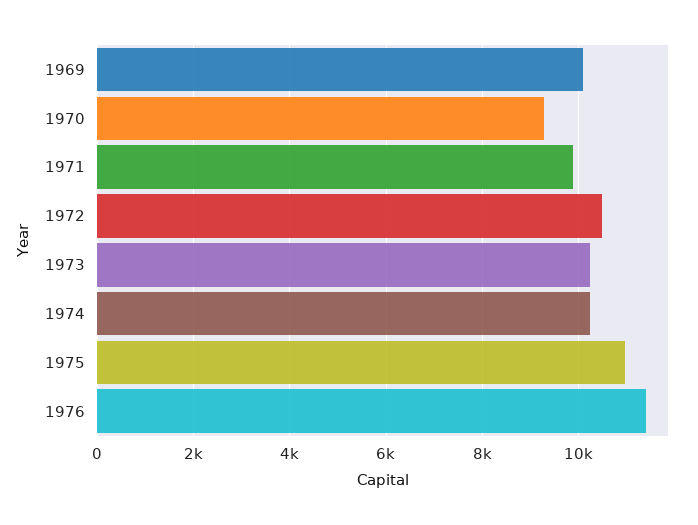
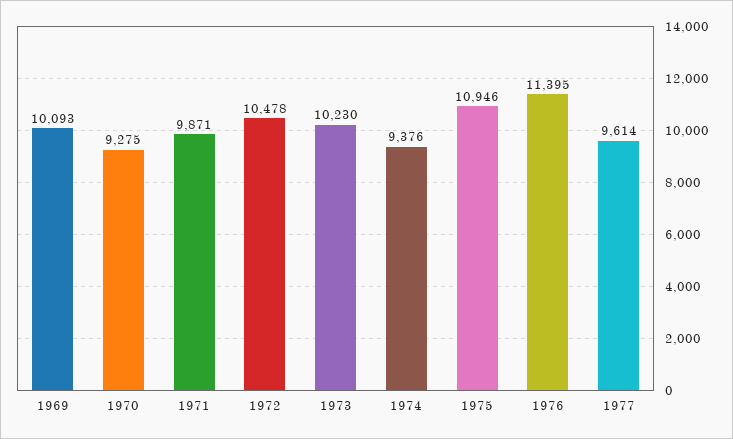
1974: 10200 -> 9376
1977: none -> 9614

